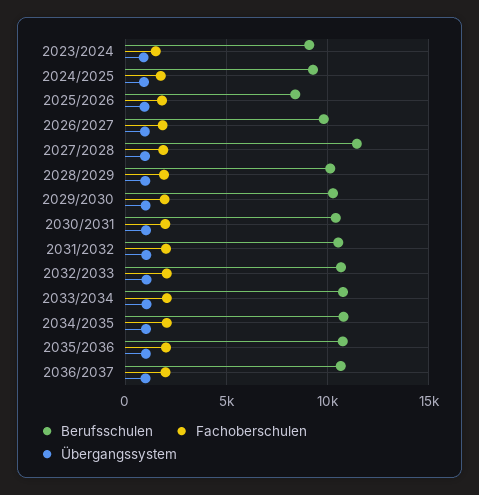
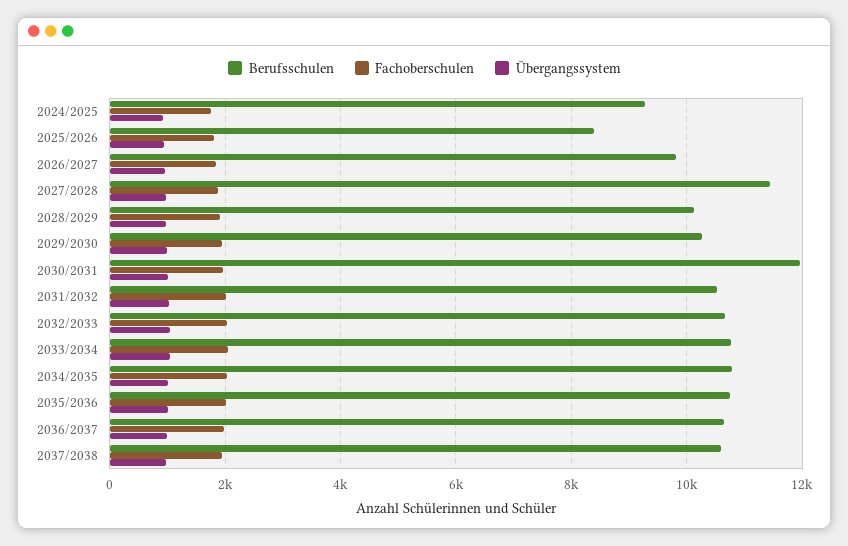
Berufsschulen, 2023/2024: 9000 -> none
Fachoberschulen, 2023/2024: 1500 -> none
Übergangssystem, 2023/2024: 1000 -> none
Berufsschulen, 2030/2031: 10500 -> 12000
Berufsschulen, 2037/2038: none -> 10600
Fachoberschulen, 2037/2038: none -> 2000
Übergangssystem, 2037/2038: none -> 1000

